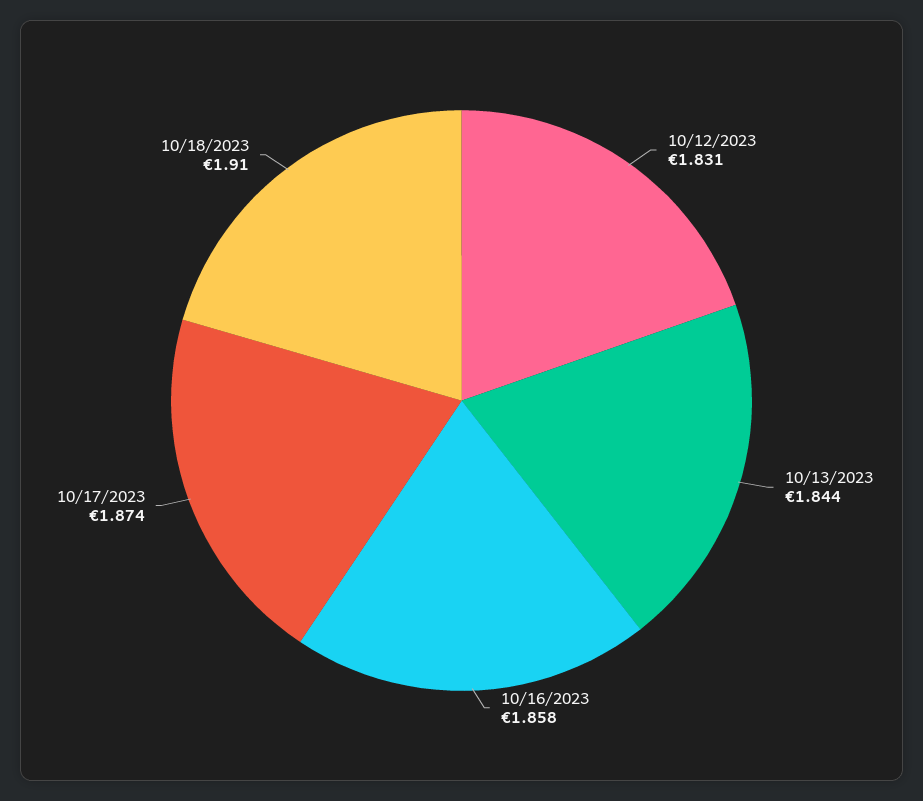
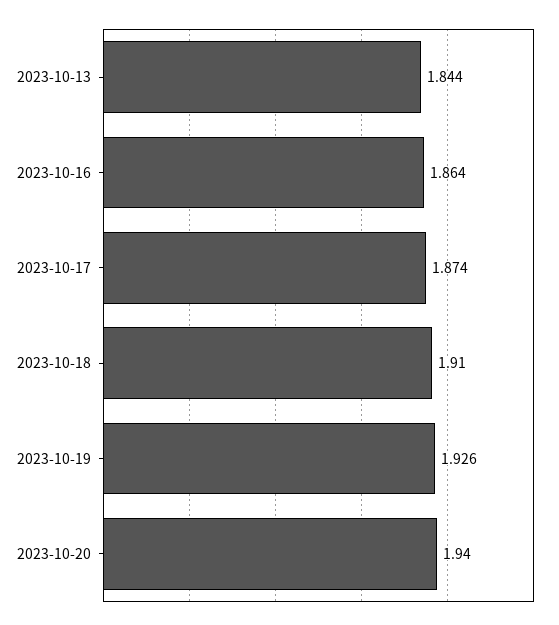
10/12/2023: 1.831 -> none
10/16/2023: 1.858 -> 1.864
2023-10-19: none -> 1.926
2023-10-20: none -> 1.94

